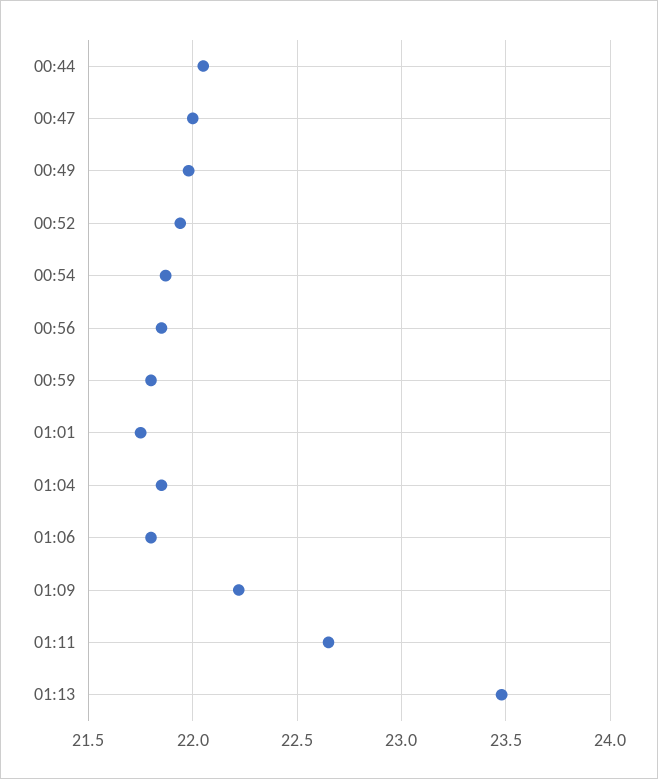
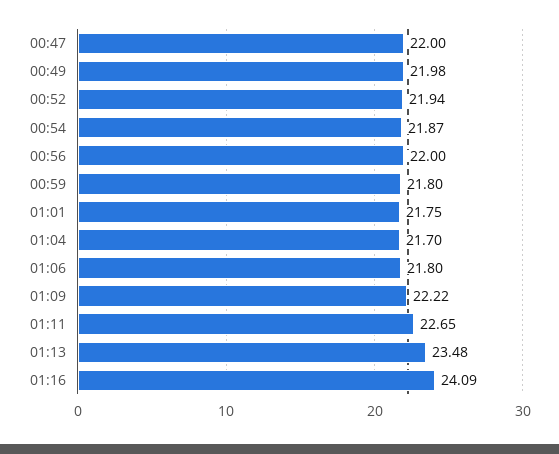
00:44: 22.05 -> none
00:56: 21.85 -> 22
01:04: 21.85 -> 21.7
01:16: none -> 24.09

